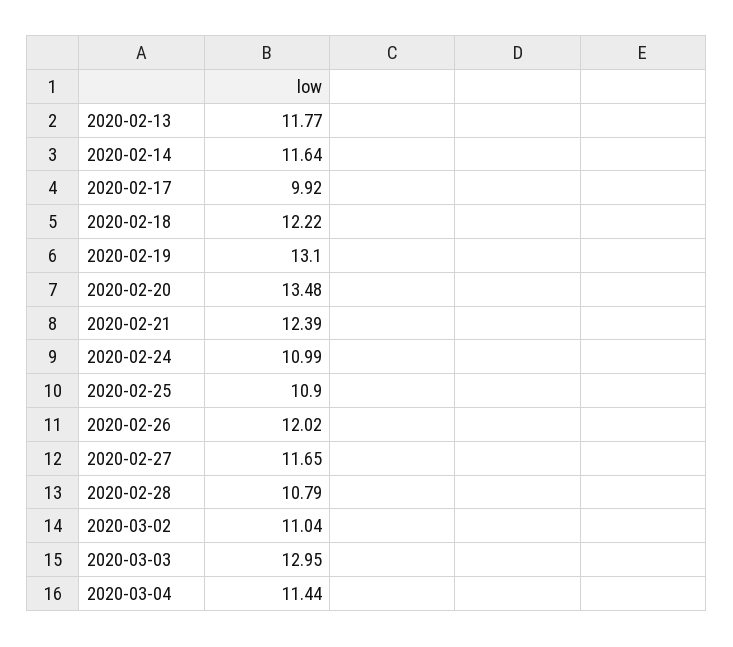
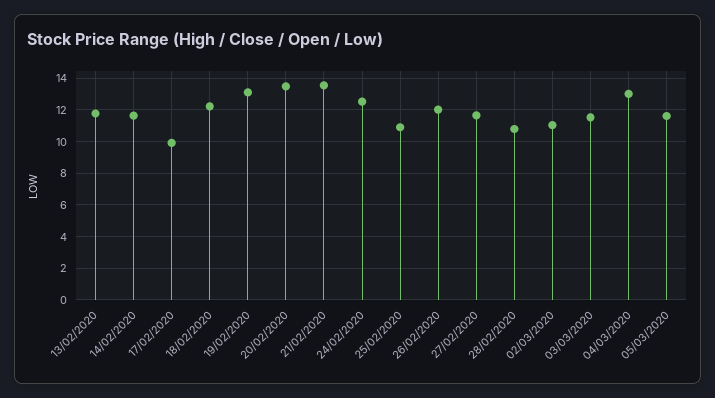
2020-02-21: 12.39 -> 13.5
2020-02-24: 10.99 -> 12.5
2020-03-03: 12.95 -> 11.5
2020-03-04: 11.44 -> 13
05/03/2020: none -> 11.5

